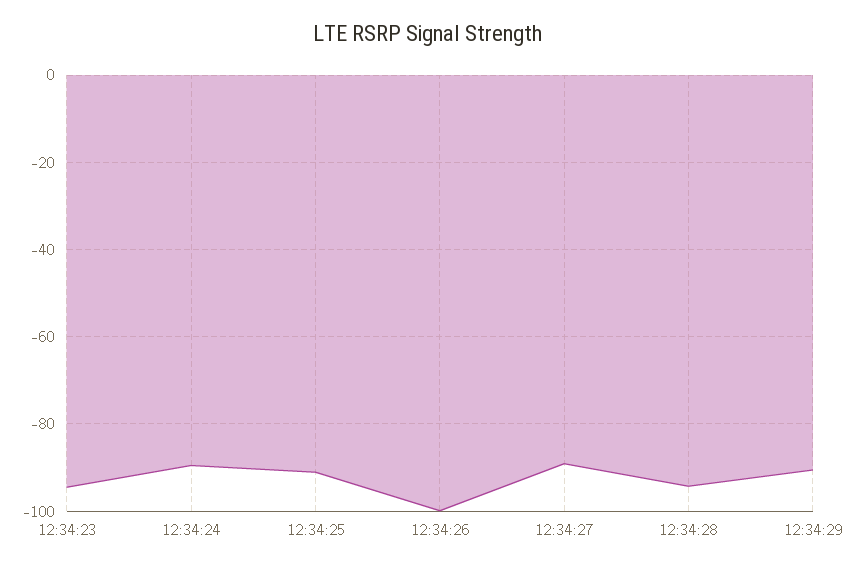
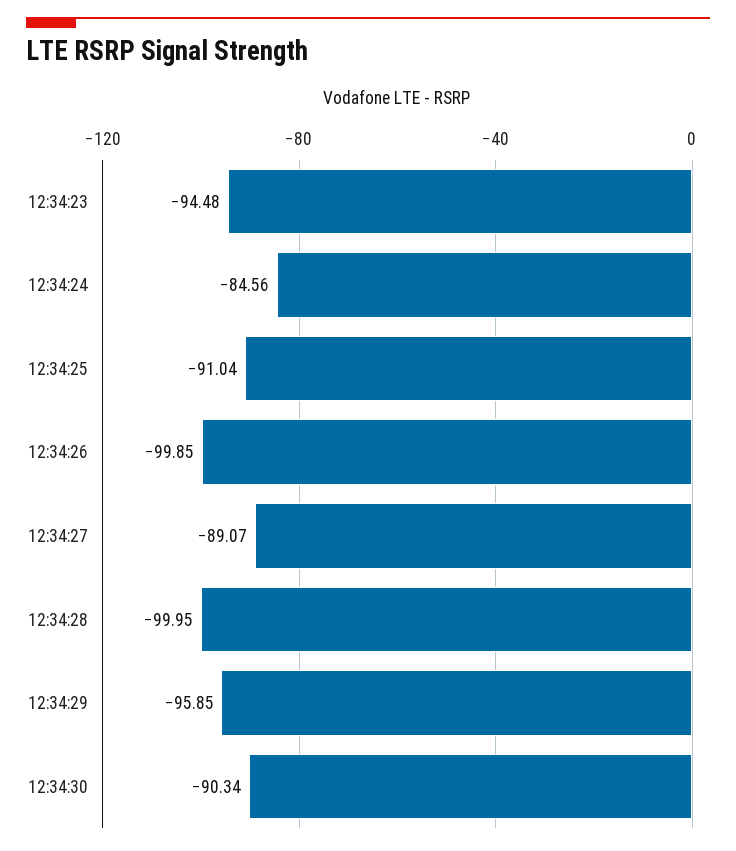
12:34:24: -90 -> -84.56
12:34:28: -94 -> -99.95
12:34:29: -90 -> -95.85
12:34:30: none -> -90.34

